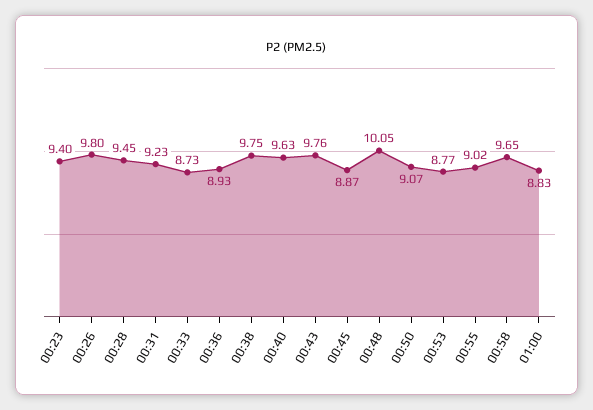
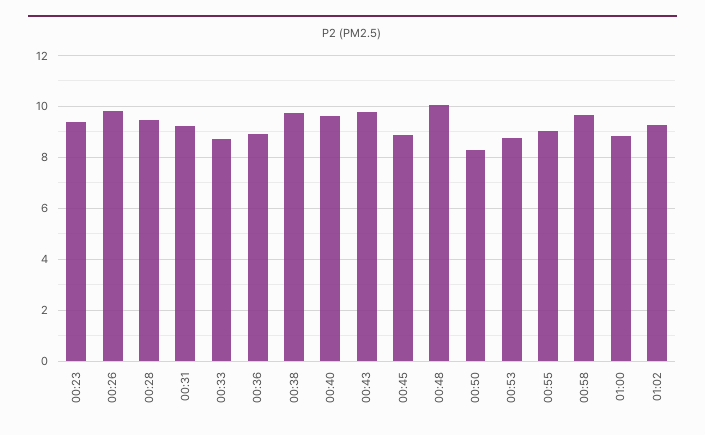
00:50: 9.07 -> 8.25
01:02: none -> 9.25

